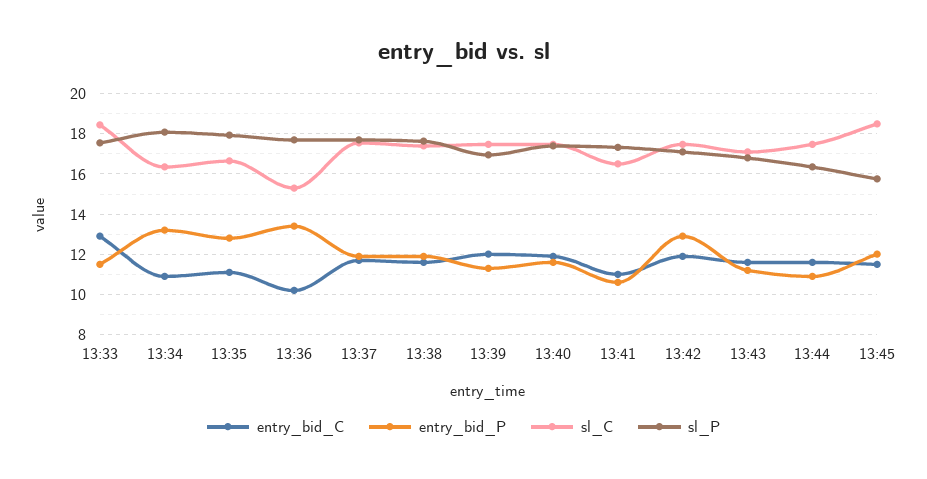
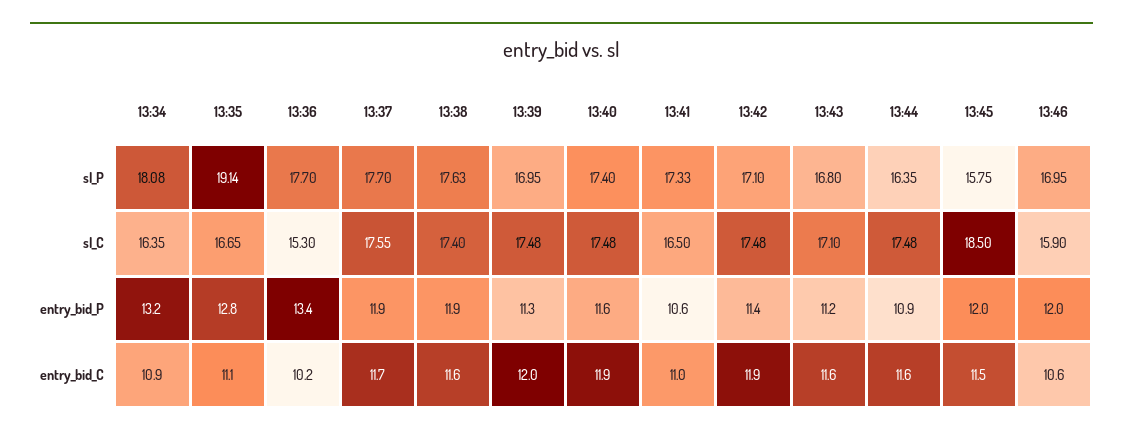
entry_bid_C, 13:33: 13 -> none
entry_bid_P, 13:33: 11.5 -> none
sl_C, 13:33: 18.5 -> none
sl_P, 13:33: 17.5 -> none
sl_P, 13:35: 18 -> 19.14
entry_bid_P, 13:42: 13 -> 11.4
sl_P, 13:46: none -> 16.95
sl_C, 13:46: none -> 15.9
entry_bid_P, 13:46: none -> 12
entry_bid_C, 13:46: none -> 10.6

